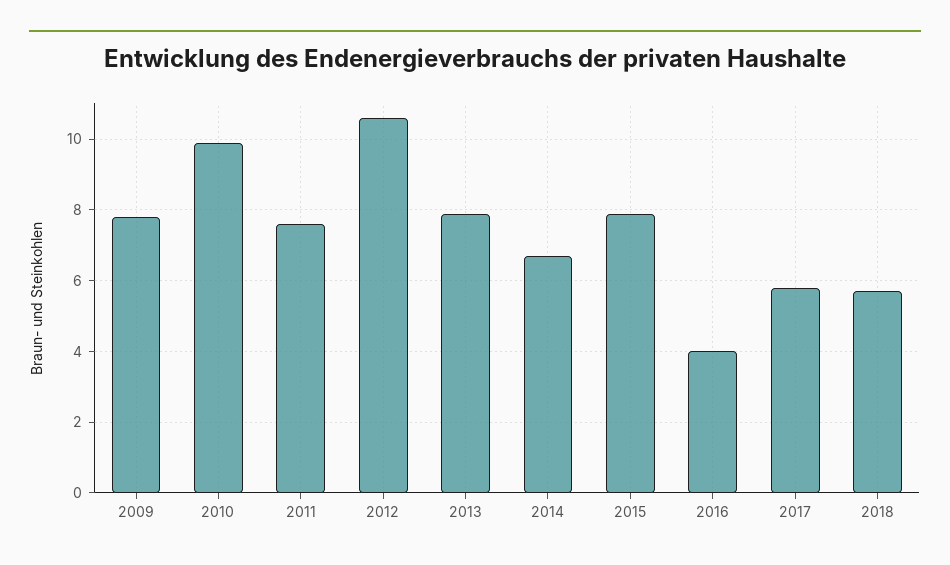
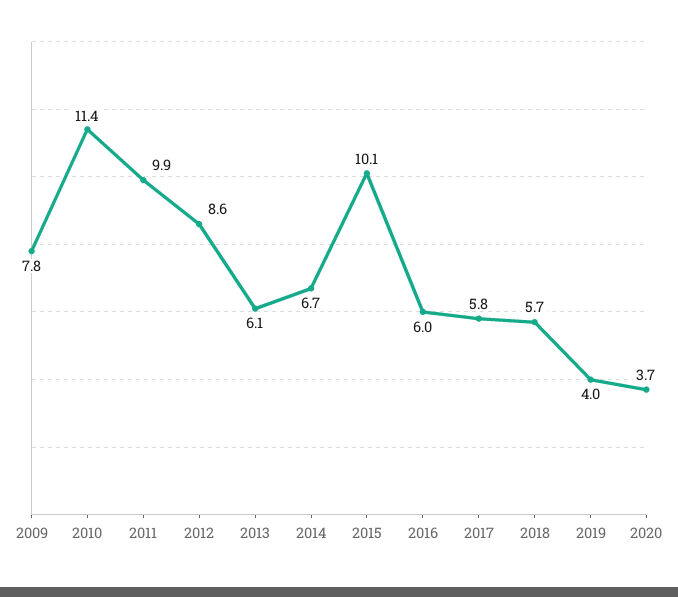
2010: 10 -> 11.4
2011: 7.5 -> 9.9
2012: 10.5 -> 8.6
2013: 8 -> 6.1
2015: 8 -> 10.1
2016: 4 -> 6
2019: none -> 4
2020: none -> 3.7

